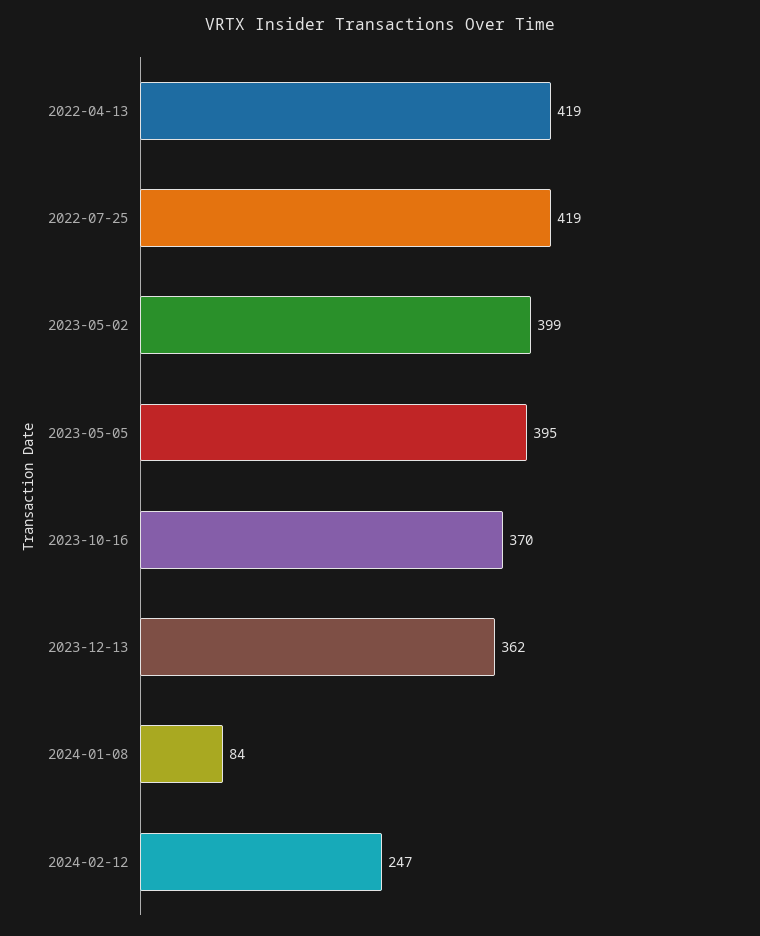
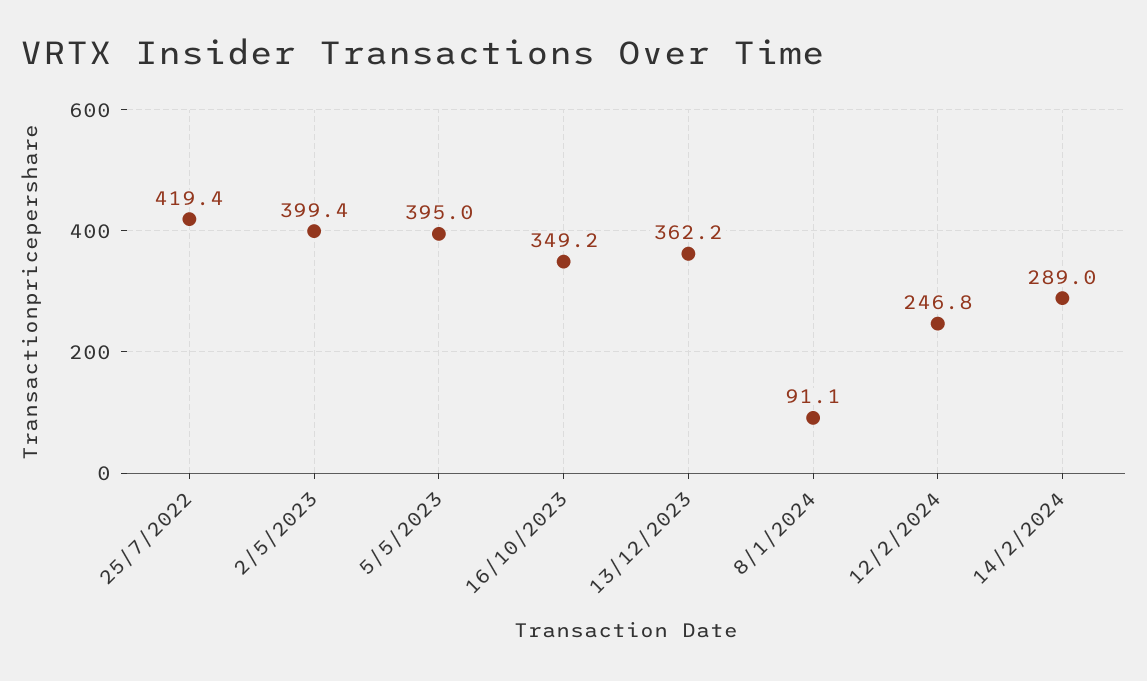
2022-04-13: 419 -> none
2023-10-16: 370 -> 349.2
2024-01-08: 84 -> 91.1
14/2/2024: none -> 289

